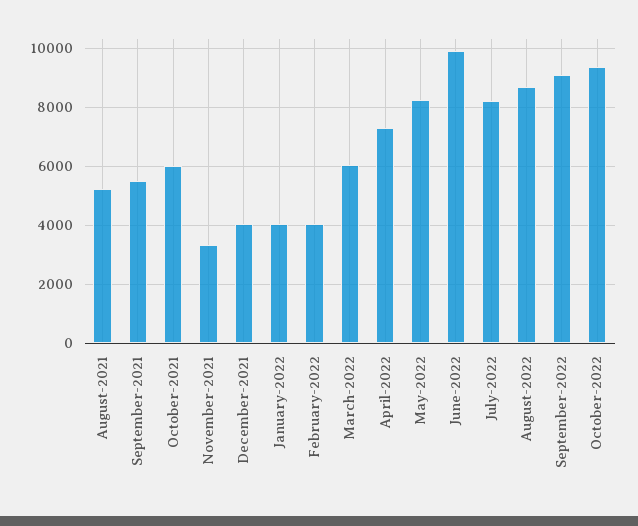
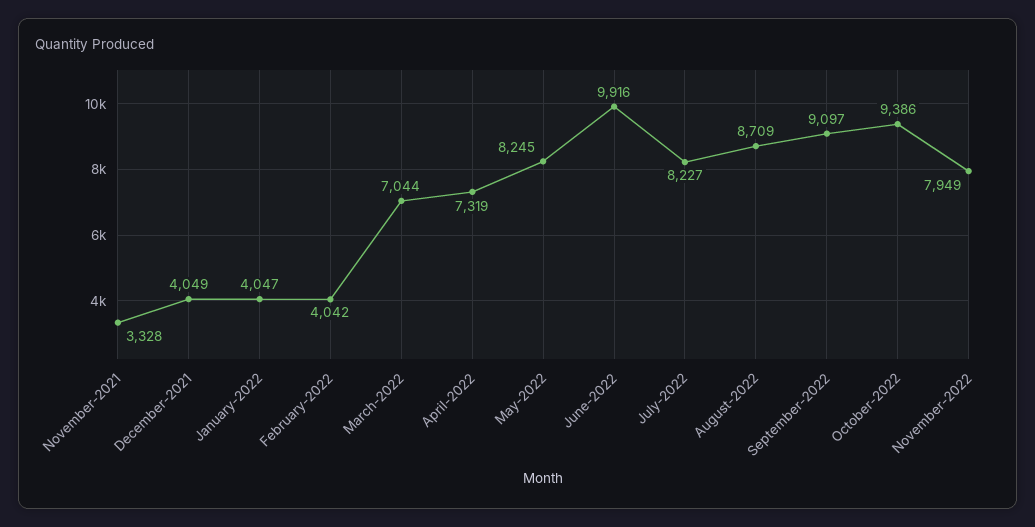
August-2021: 5250 -> none
September-2021: 5500 -> none
October-2021: 6000 -> none
March-2022: 6000 -> 7044
November-2022: none -> 7949

